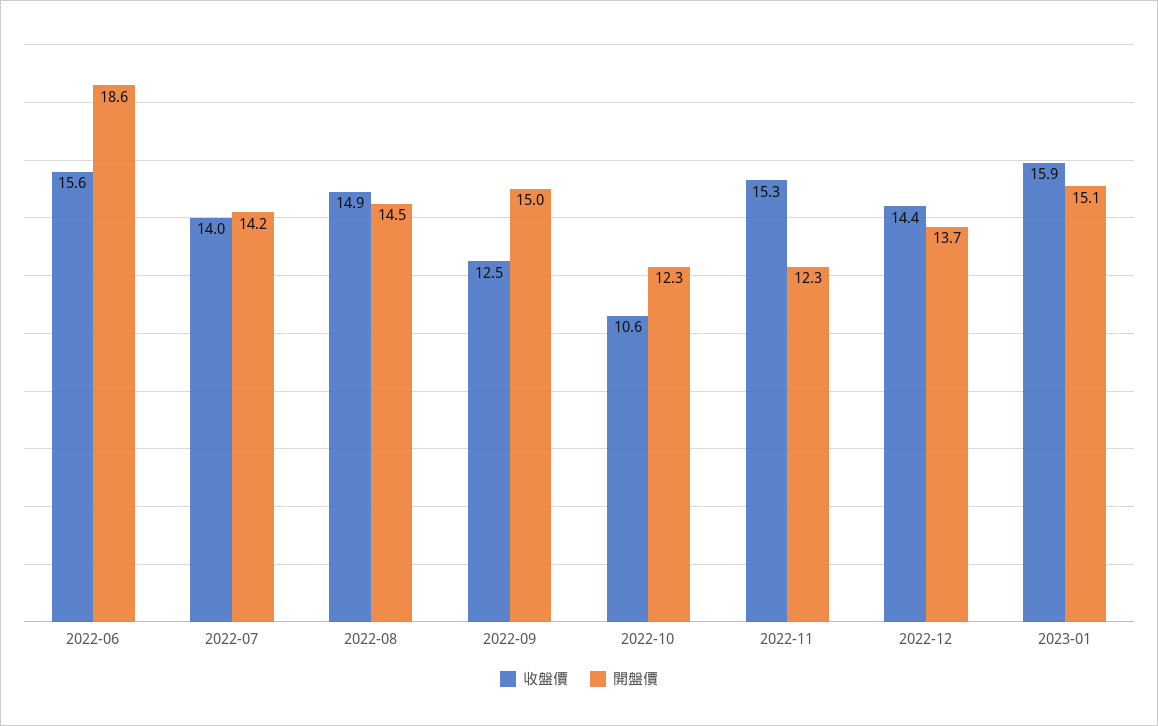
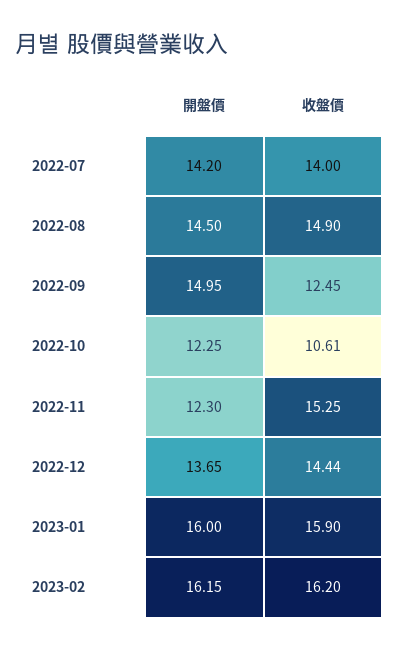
收盤價, 2022-06: 15.6 -> none
開盤價, 2022-06: 18.6 -> none
開盤價, 2023-01: 15.1 -> 16
開盤價, 2023-02: none -> 16.15
收盤價, 2023-02: none -> 16.2

